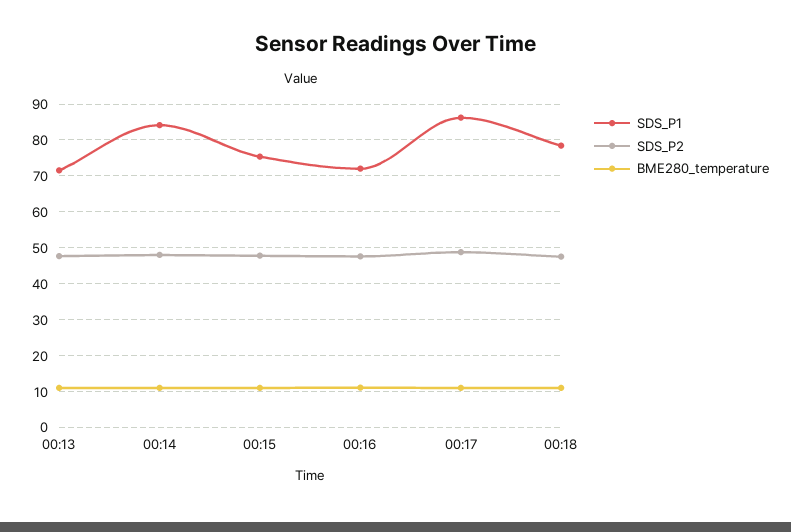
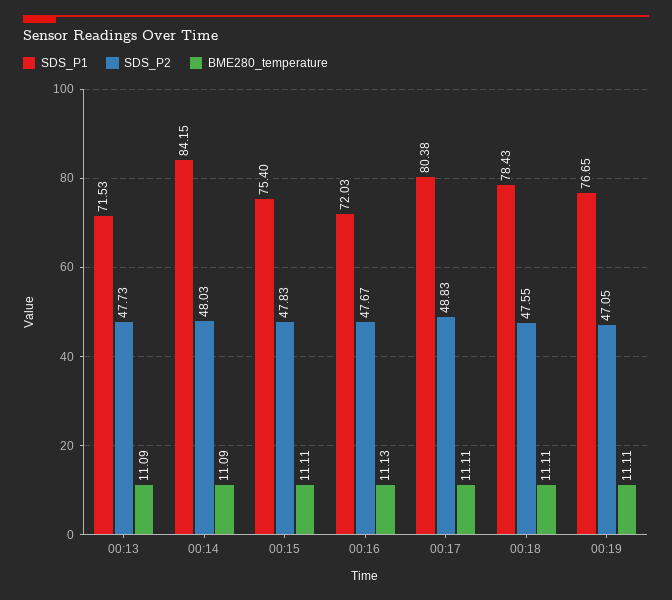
SDS_P1, 00:17: 86 -> 80.38
SDS_P1, 00:19: none -> 76.65
SDS_P2, 00:19: none -> 47.05
BME280_temperature, 00:19: none -> 11.11

